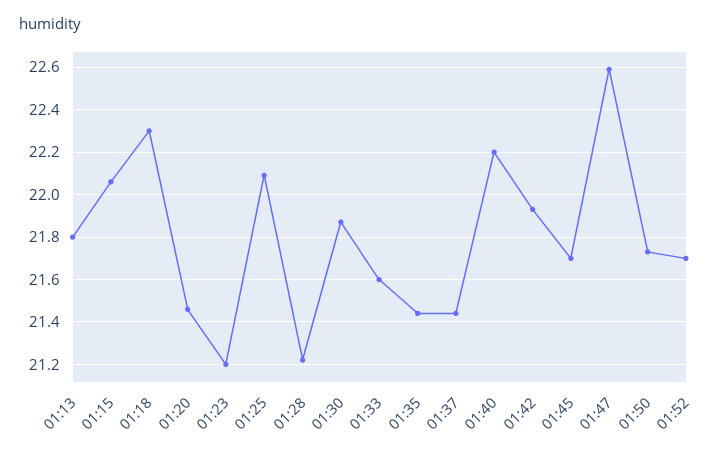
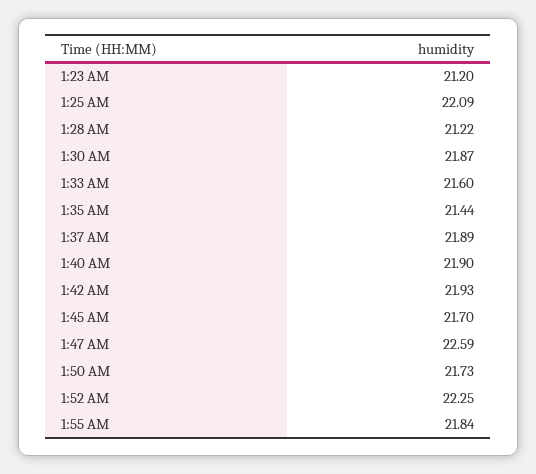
01:13: 21.8 -> none
01:15: 22.05 -> none
01:18: 22.3 -> none
01:20: 21.45 -> none
01:37: 21.45 -> 21.89
01:40: 22.2 -> 21.9
01:52: 21.7 -> 22.25
1:55 AM: none -> 21.84

